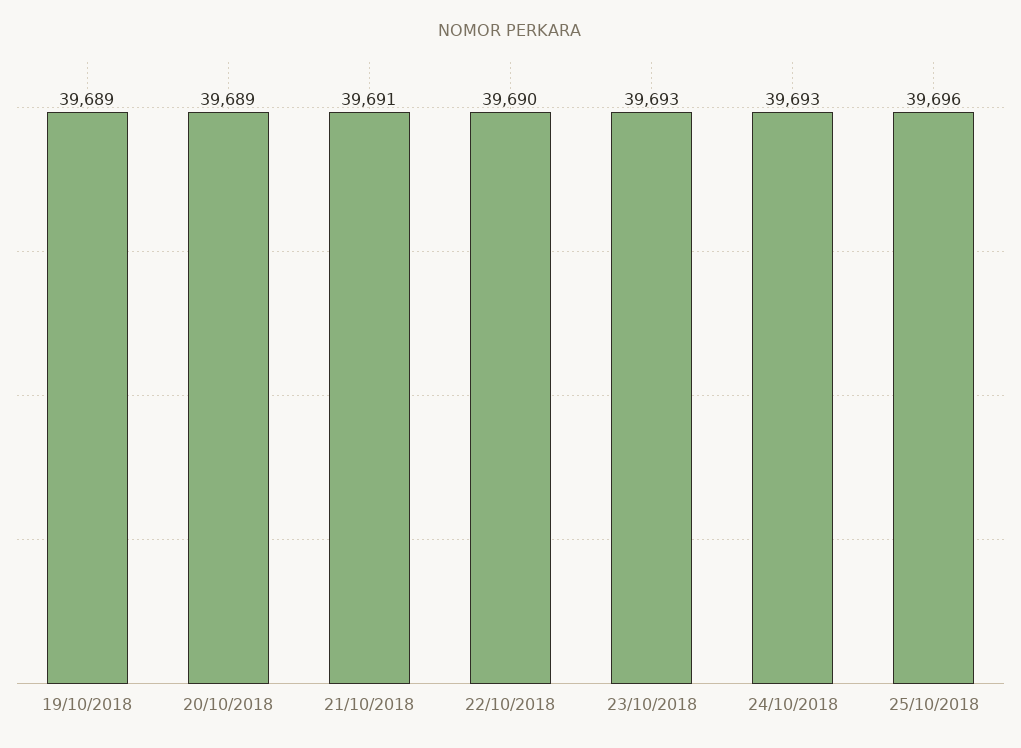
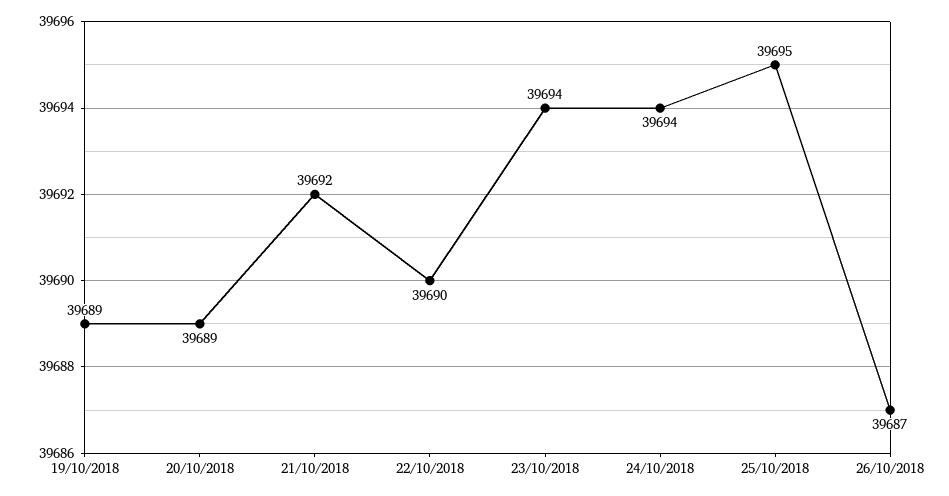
21/10/2018: 39691 -> 39692
23/10/2018: 39693 -> 39694
24/10/2018: 39693 -> 39694
25/10/2018: 39696 -> 39695
26/10/2018: none -> 39687

